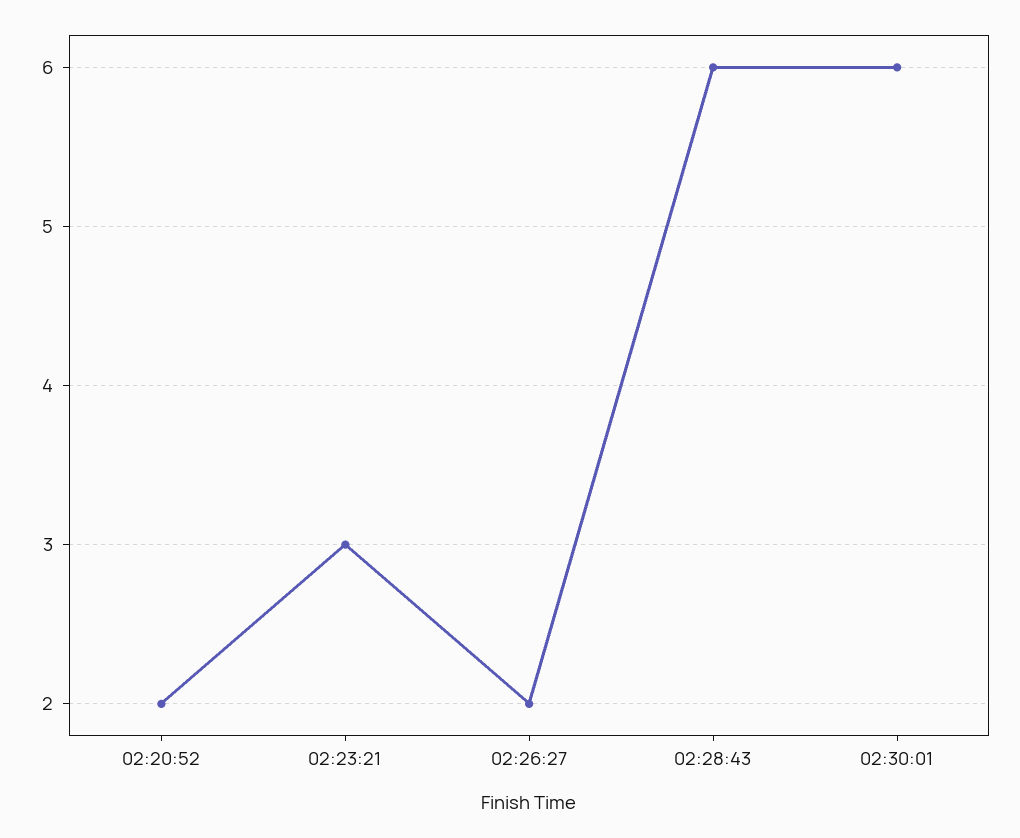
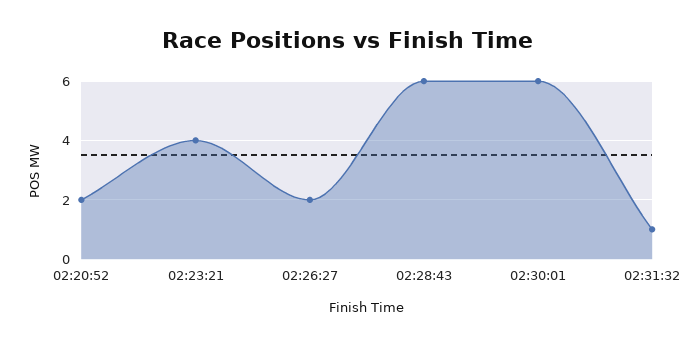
02:23:21: 3 -> 4
02:31:32: none -> 1

